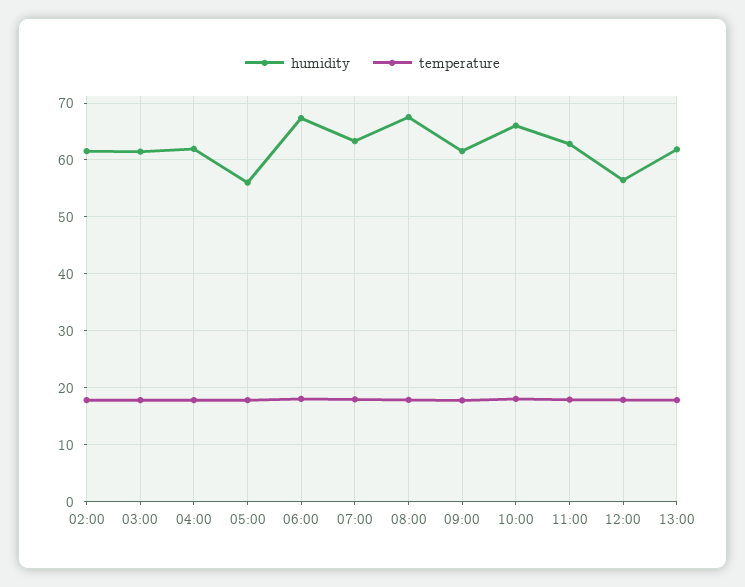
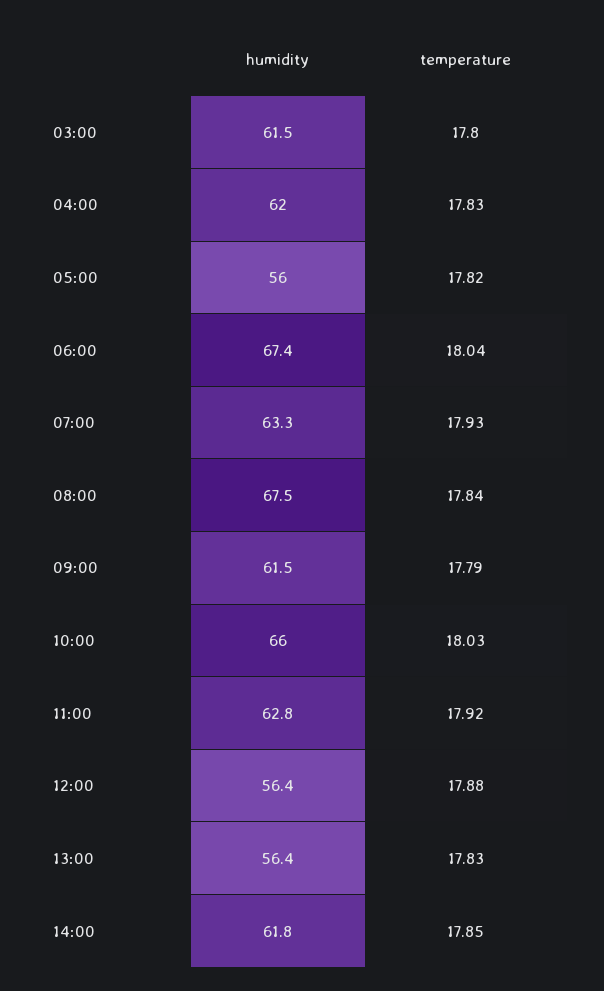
humidity, 02:00: 62 -> none
temperature, 02:00: 18 -> none
humidity, 13:00: 62 -> 56.4
humidity, 14:00: none -> 61.8
temperature, 14:00: none -> 17.85

